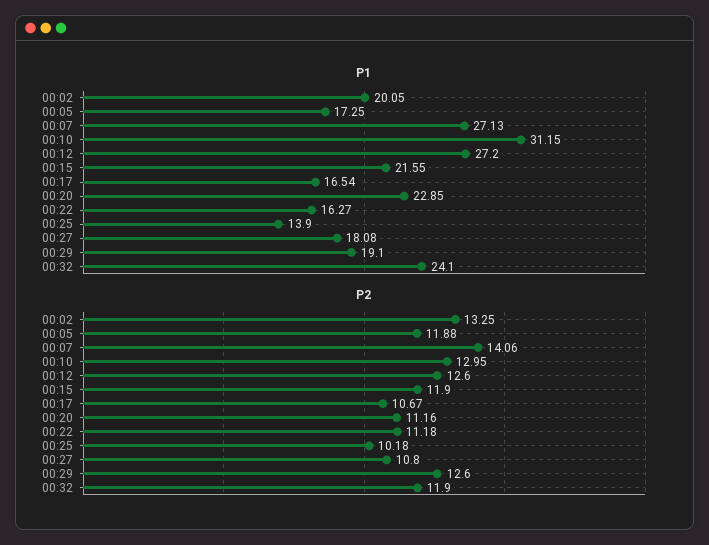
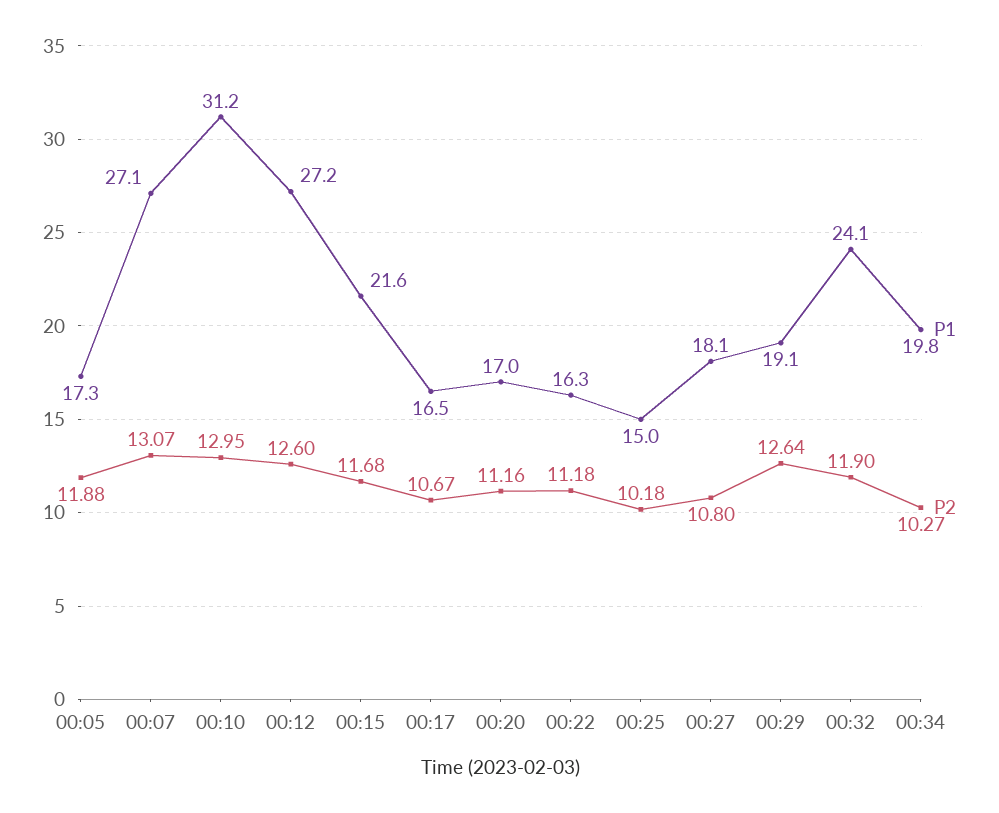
P1, 00:02: 20.05 -> none
P1, 00:20: 22.85 -> 17
P1, 00:25: 13.9 -> 15
P2, 00:02: 13.25 -> none
P2, 00:07: 14.06 -> 13.07
P2, 00:15: 11.9 -> 11.68
P2, 00:29: 12.6 -> 12.64
P1, 00:34: none -> 19.8
P2, 00:34: none -> 10.27

